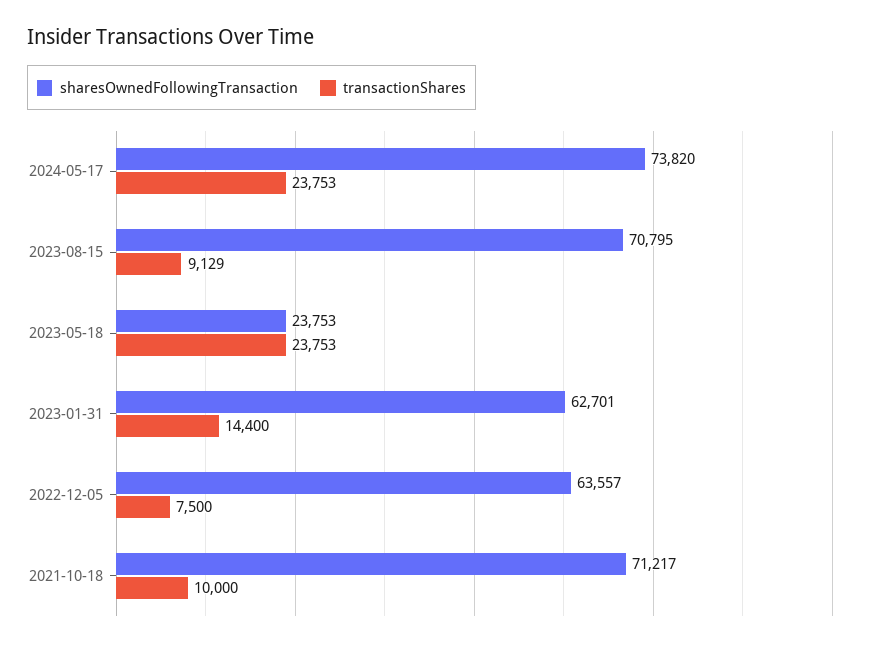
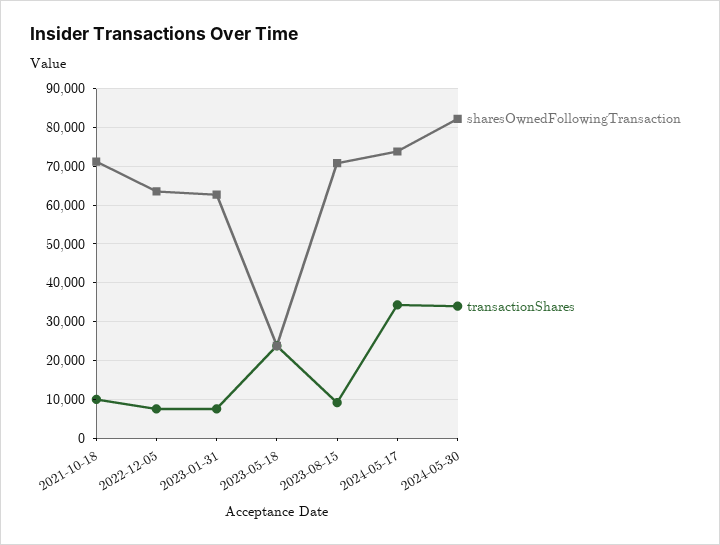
transactionShares, 2024-05-17: 23753 -> 34000
transactionShares, 2023-01-31: 14400 -> 8000
sharesOwnedFollowingTransaction, 2024-05-30: none -> 82000
transactionShares, 2024-05-30: none -> 34000

